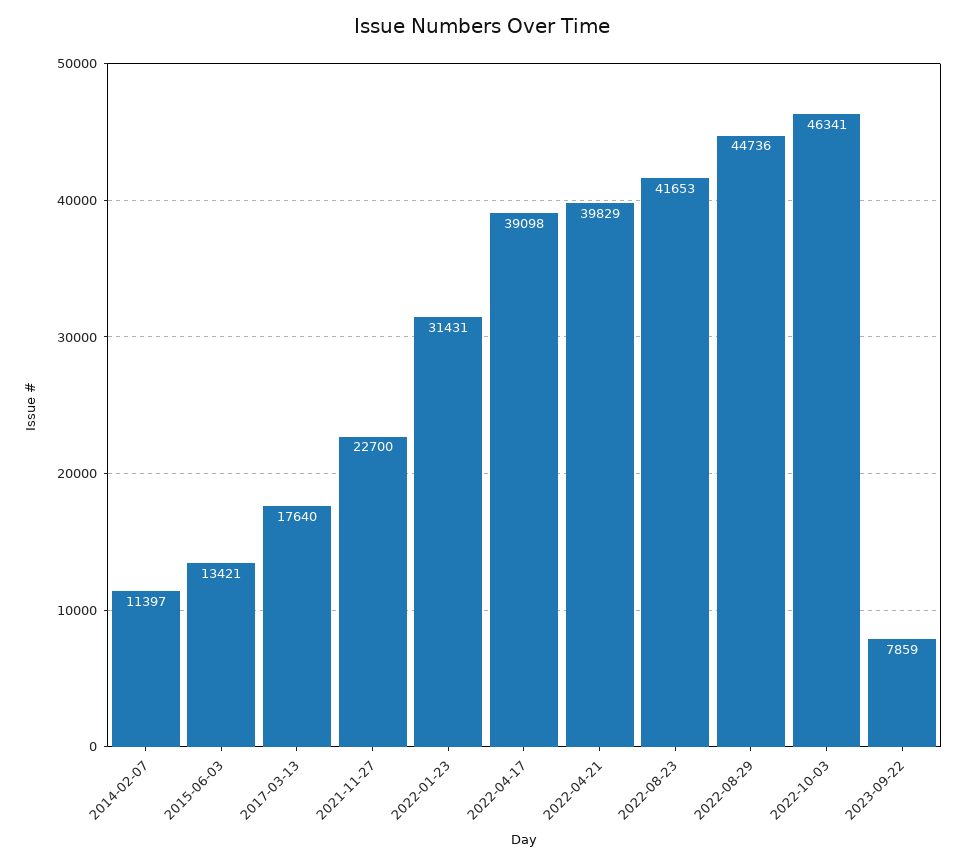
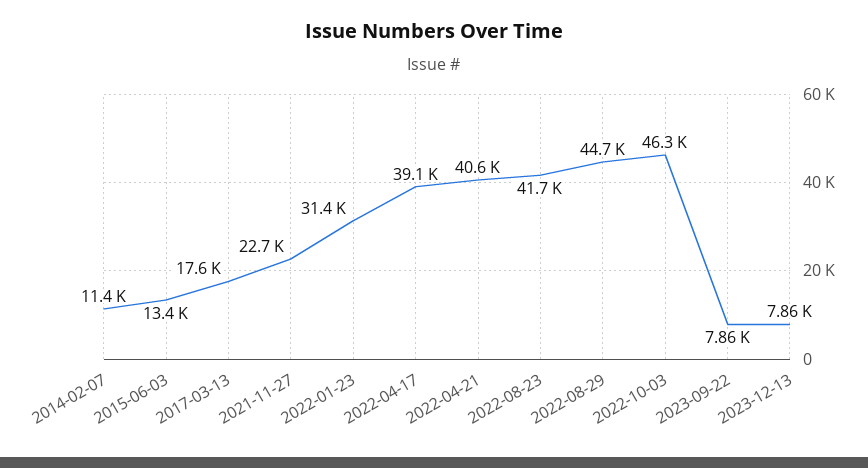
2022-04-21: 39829 -> 40600
2023-12-13: none -> 7860

